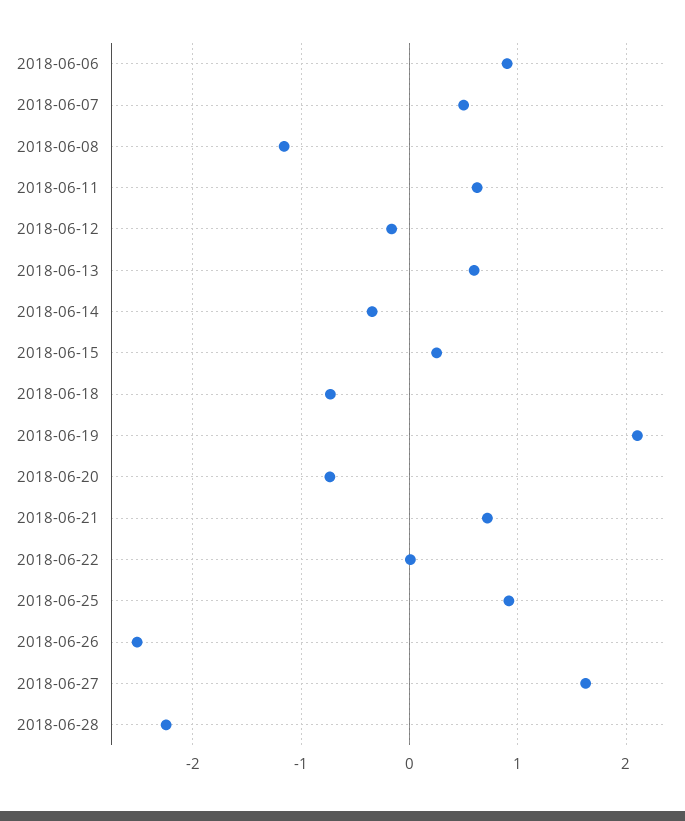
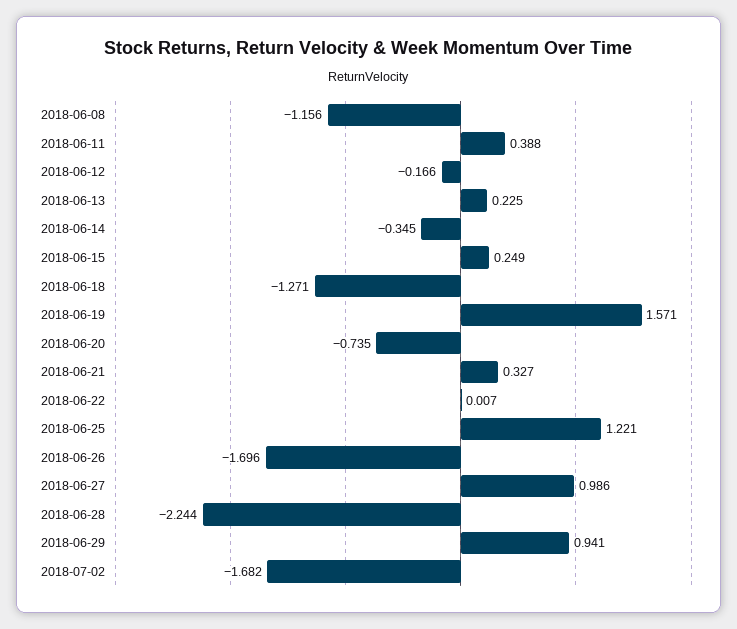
2018-06-06: 0.9 -> none
2018-06-07: 0.5 -> none
2018-06-11: 0.6 -> 0.388
2018-06-13: 0.6 -> 0.225
2018-06-18: -0.7 -> -1.271
2018-06-19: 2.1 -> 1.571
2018-06-21: 0.7 -> 0.327
2018-06-25: 0.9 -> 1.221
2018-06-26: -2.5 -> -1.696
2018-06-27: 1.6 -> 0.986
2018-06-29: none -> 0.941
2018-07-02: none -> -1.682

